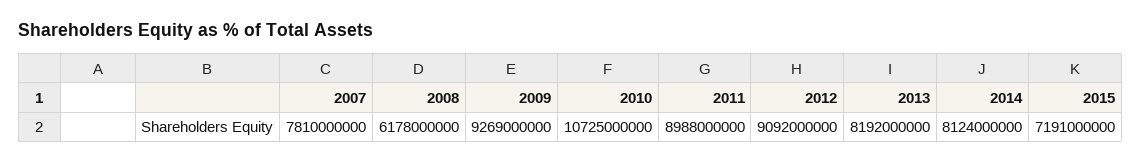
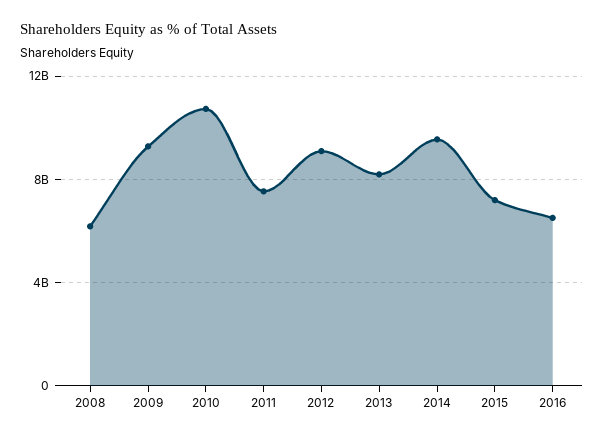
2007: 7810000000 -> none
2011: 8988000000 -> 7500000000
2014: 8124000000 -> 9500000000
2016: none -> 6500000000

